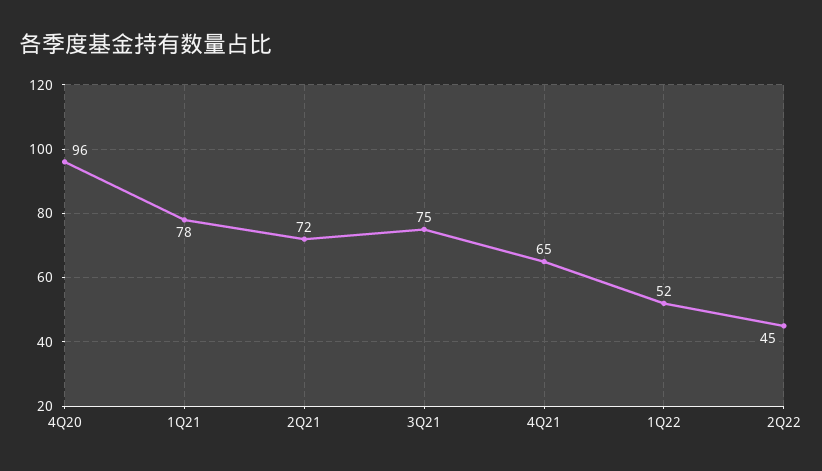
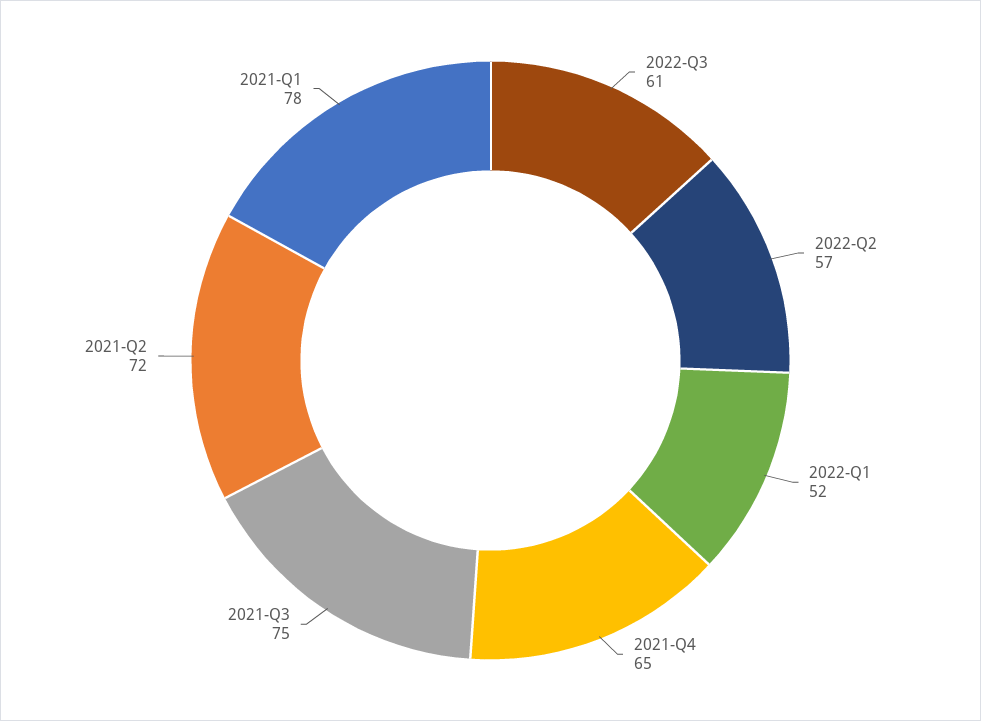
4Q20: 96 -> none
2Q22: 45 -> 57
2022-Q3: none -> 61

